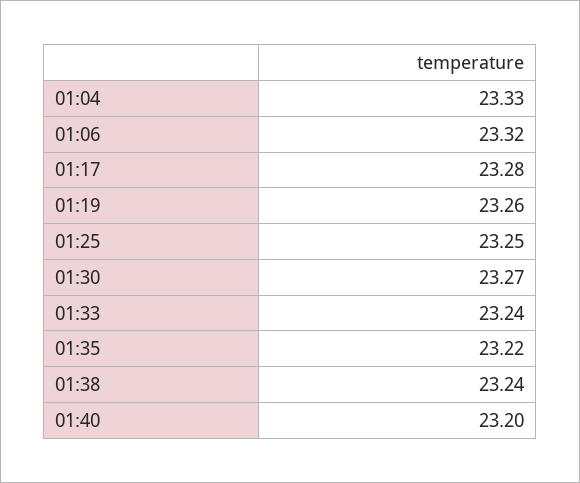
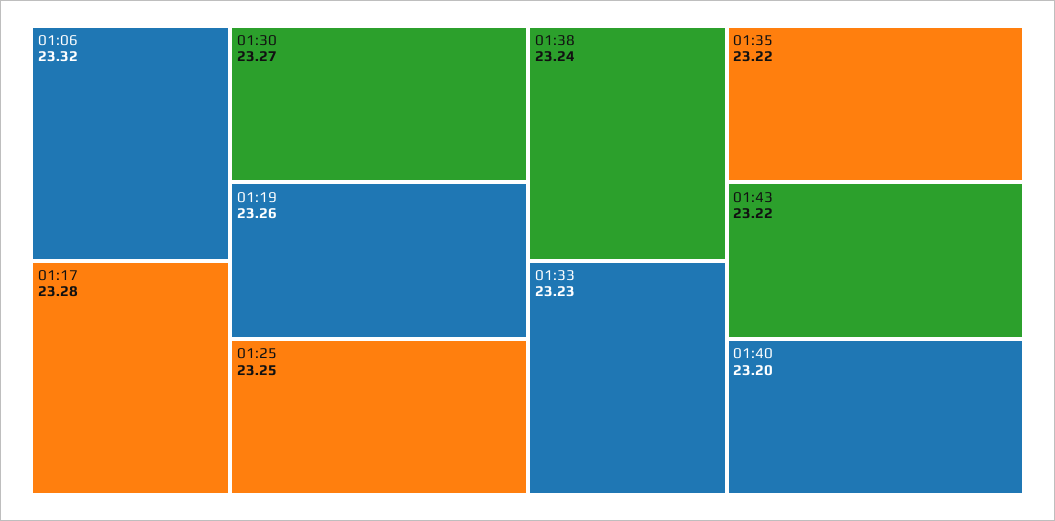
01:04: 23.33 -> none
01:33: 23.24 -> 23.23
01:43: none -> 23.22

